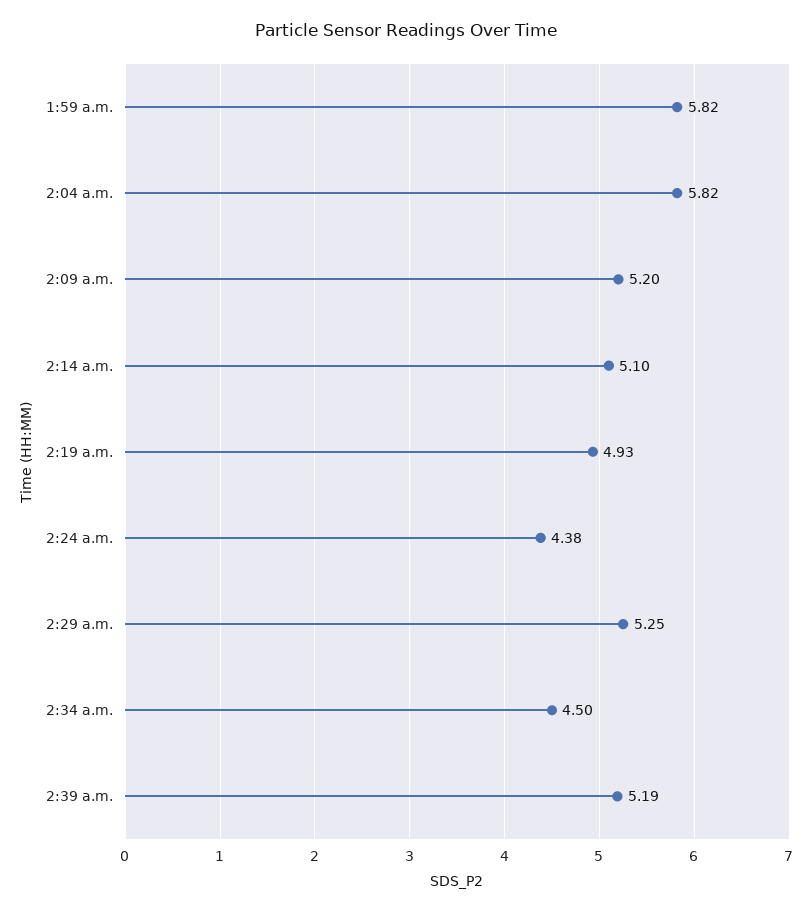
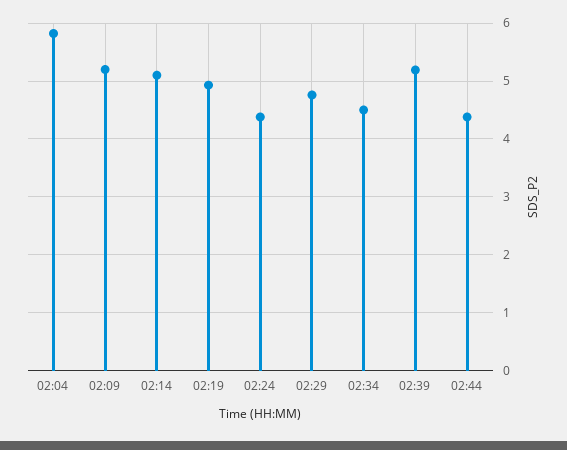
1:59 a.m.: 5.82 -> none
2:29 a.m.: 5.25 -> 4.8
02:44: none -> 4.4

